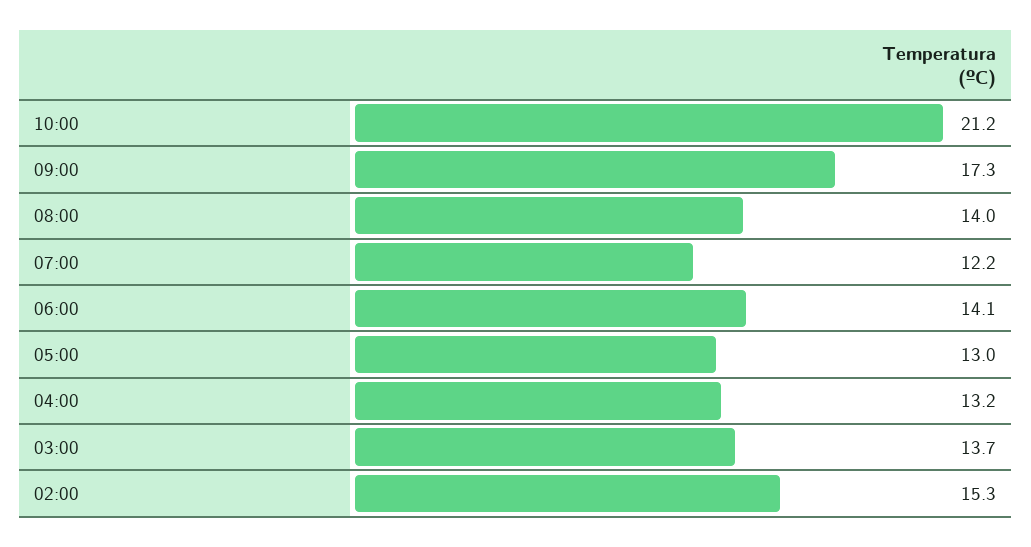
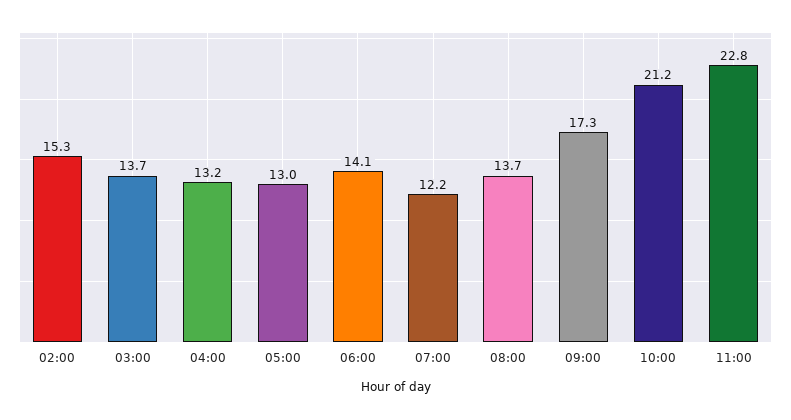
08:00: 14 -> 13.7
11:00: none -> 22.8

